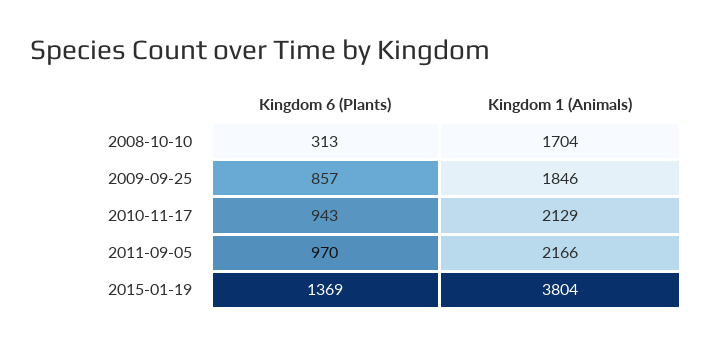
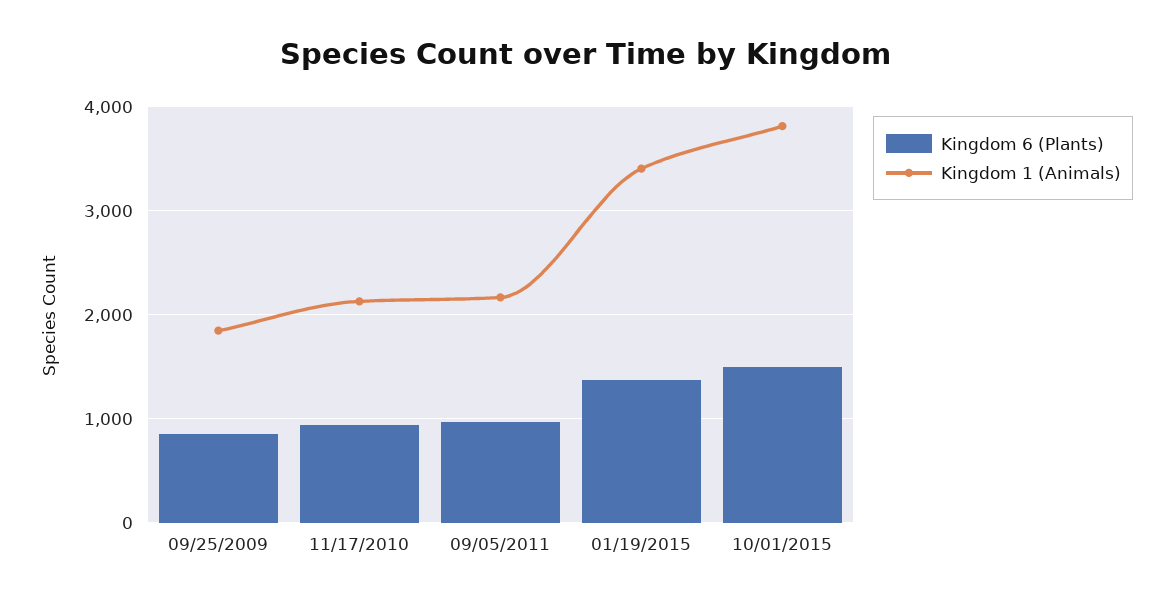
Kingdom 6 (Plants), 2008-10-10: 313 -> none
Kingdom 1 (Animals), 2008-10-10: 1704 -> none
Kingdom 1 (Animals), 2015-01-19: 3804 -> 3400
Kingdom 6 (Plants), 10/01/2015: none -> 1500
Kingdom 1 (Animals), 10/01/2015: none -> 3800

